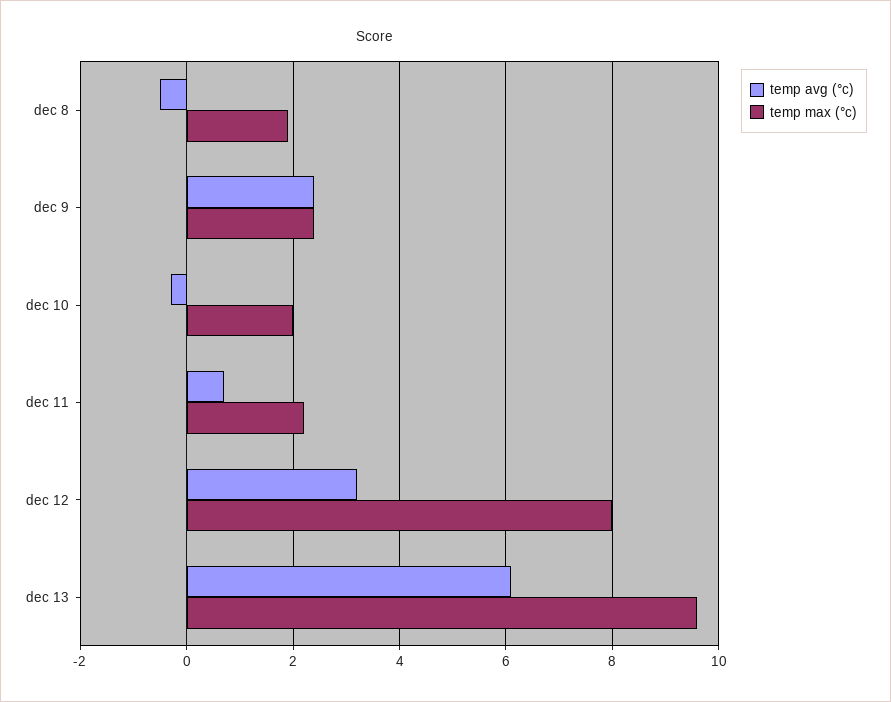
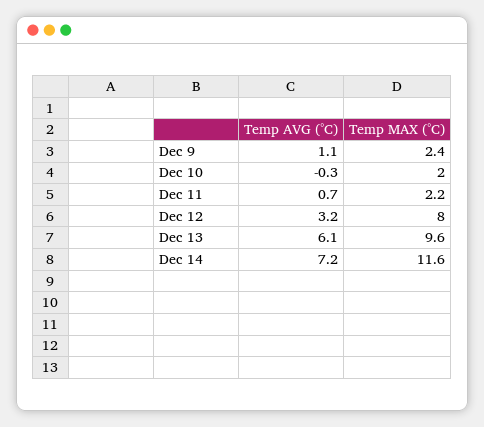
temp avg (°c), dec 8: -0.5 -> none
temp max (°c), dec 8: 2 -> none
temp avg (°c), dec 9: 2.5 -> 1.1
temp avg (°c), Dec 14: none -> 7.2
temp max (°c), Dec 14: none -> 11.6

